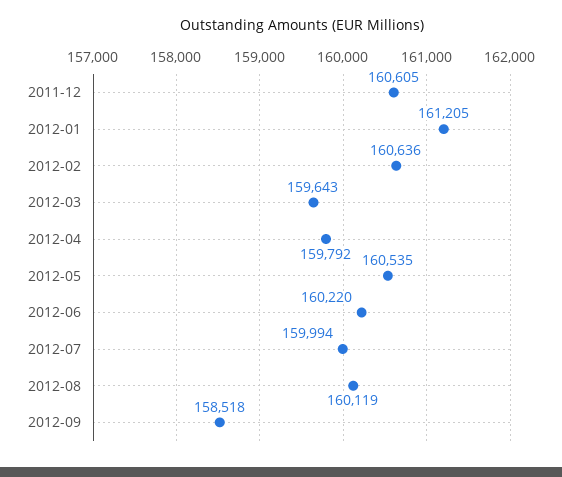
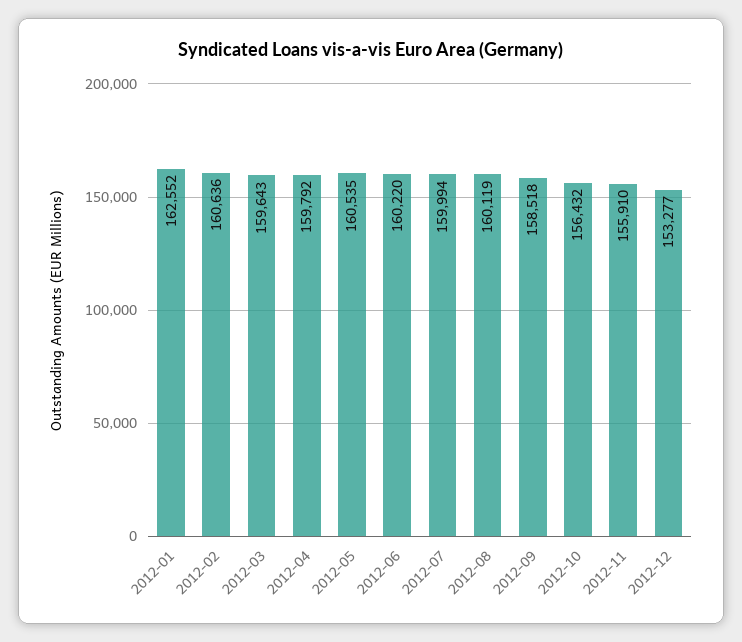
2011-12: 160605 -> none
2012-01: 161205 -> 162552
2012-10: none -> 156432
2012-11: none -> 155910
2012-12: none -> 153277

